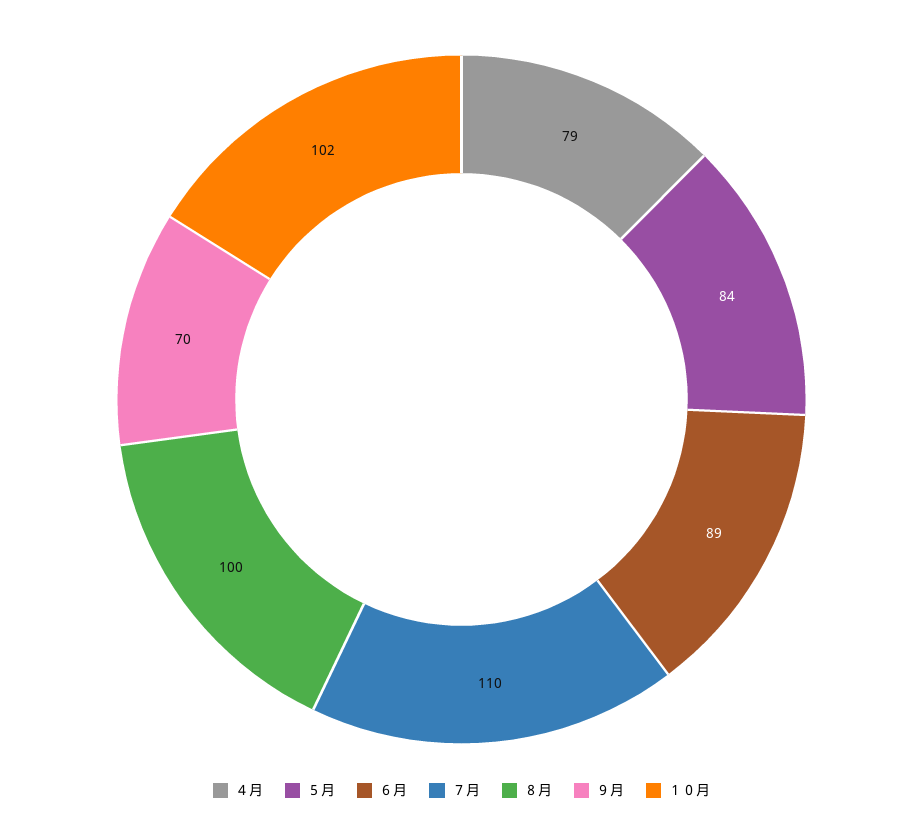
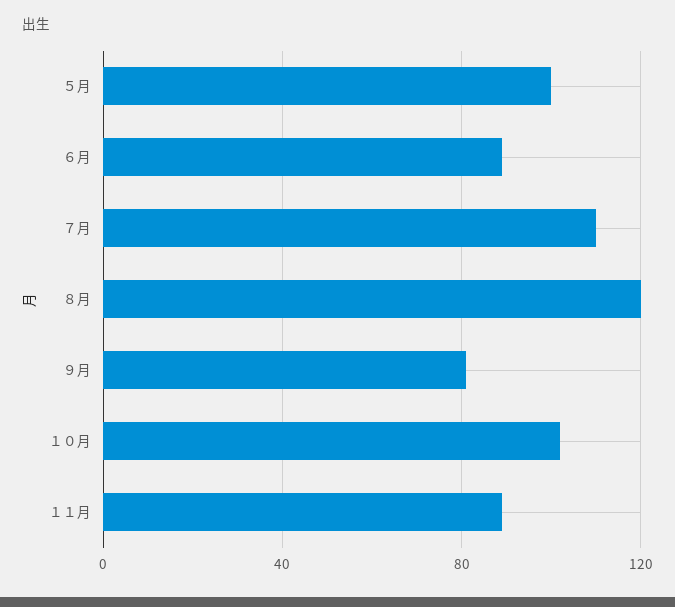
４月: 79 -> none
５月: 84 -> 100
８月: 100 -> 120
９月: 70 -> 80
１１月: none -> 90

